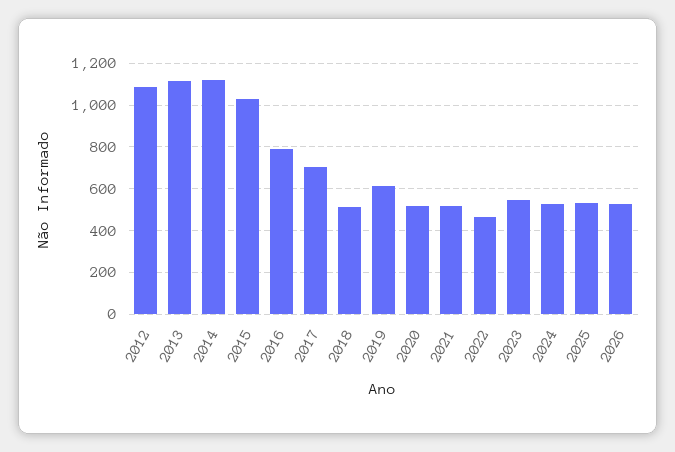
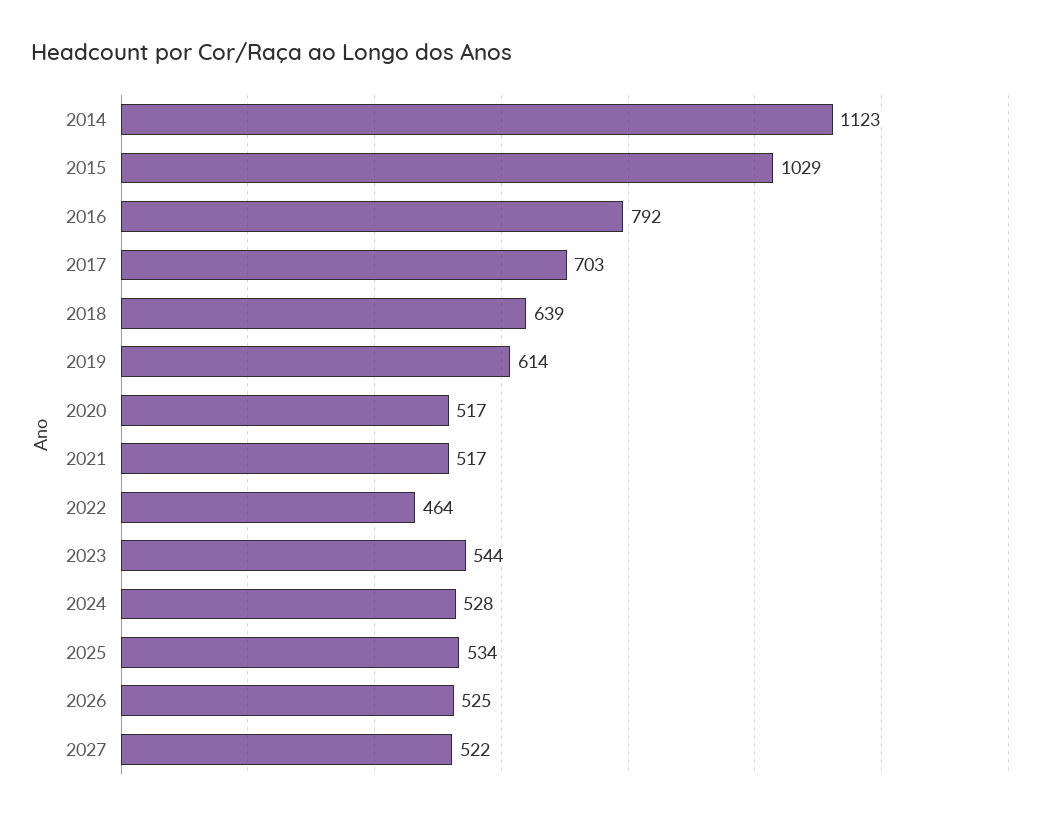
2012: 1100 -> none
2013: 1100 -> none
2018: 500 -> 639
2027: none -> 522

